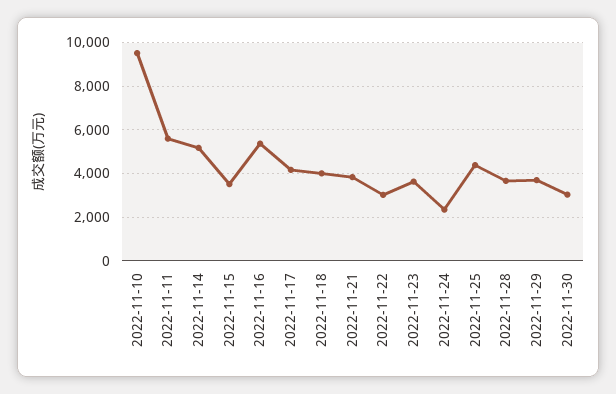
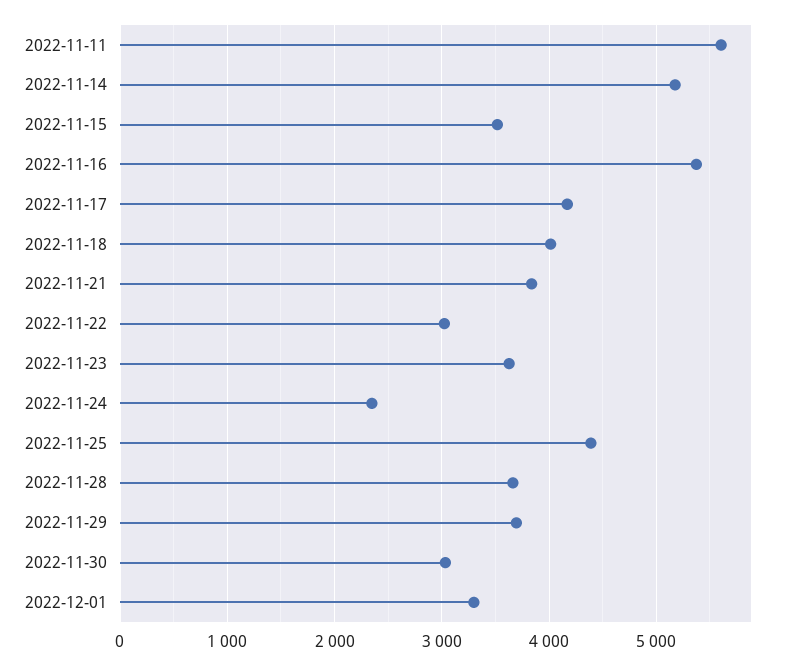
2022-11-10: 9500 -> none
2022-12-01: none -> 3300

